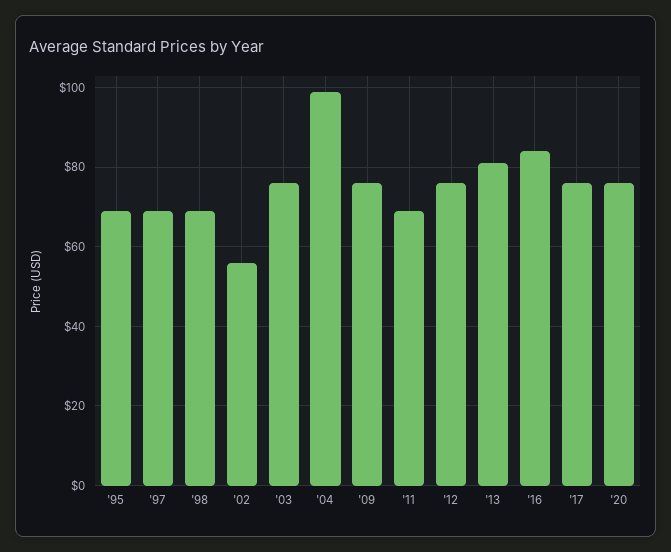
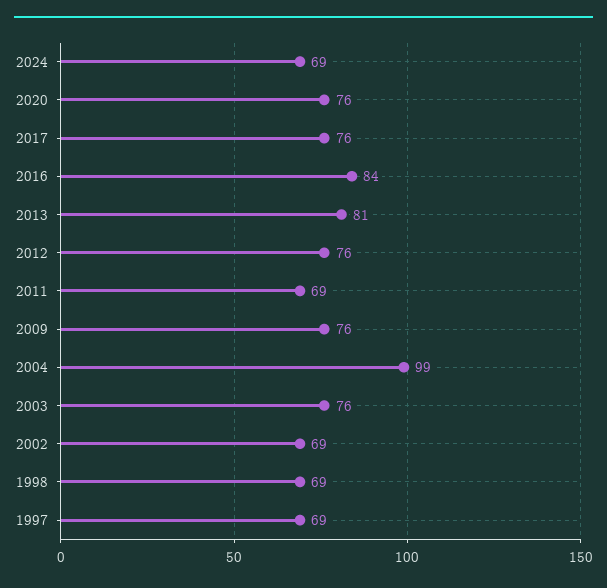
'95: 70 -> none
'02: 55 -> 69
2024: none -> 69

